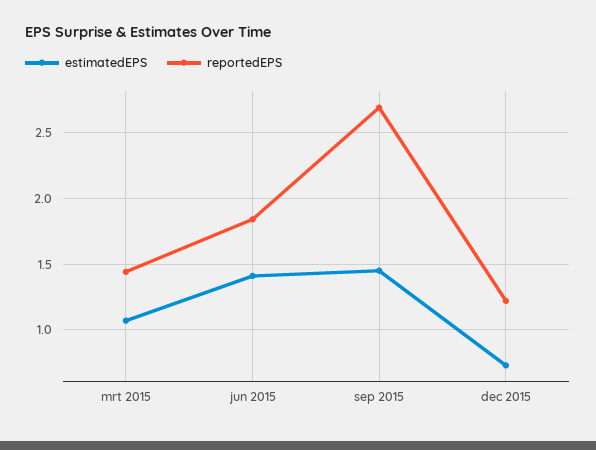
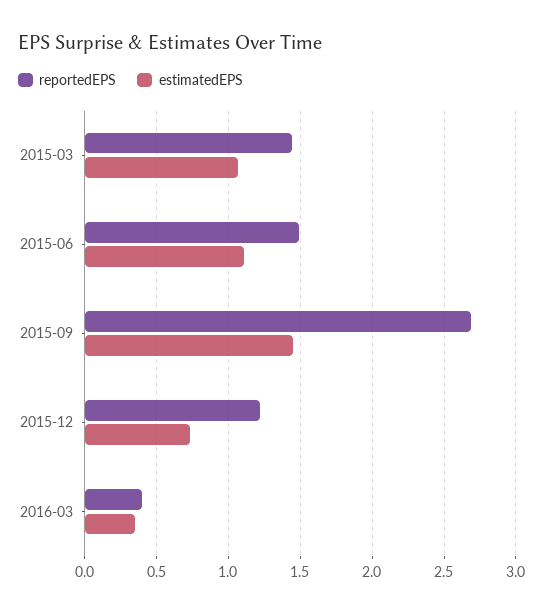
estimatedEPS, jun 2015: 1.4 -> 1.1
reportedEPS, jun 2015: 1.85 -> 1.5
reportedEPS, 2016-03: none -> 0.4
estimatedEPS, 2016-03: none -> 0.35

